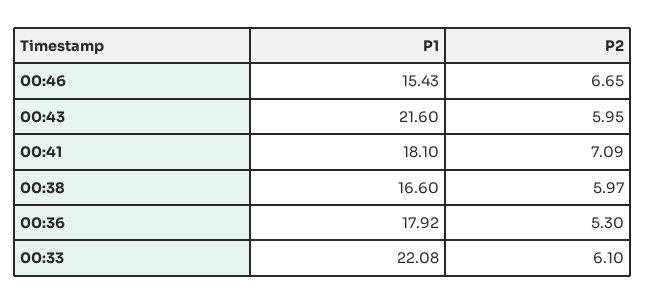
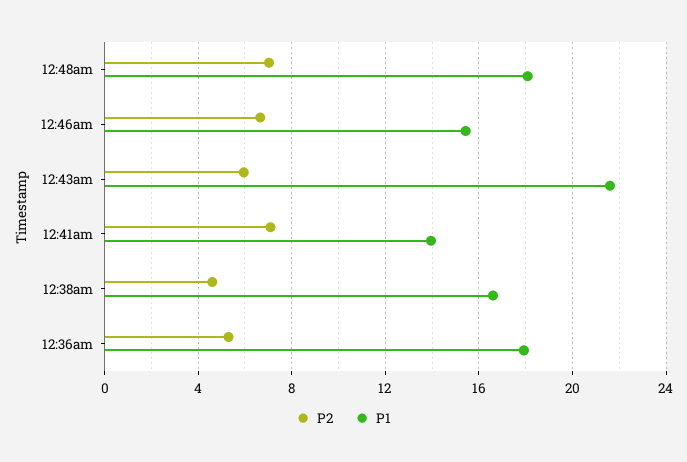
P1, 00:41: 18.1 -> 14
P2, 00:38: 5.97 -> 4.5
P1, 00:33: 22.08 -> none
P2, 00:33: 6.1 -> none
P2, 12:48am: none -> 7
P1, 12:48am: none -> 18

